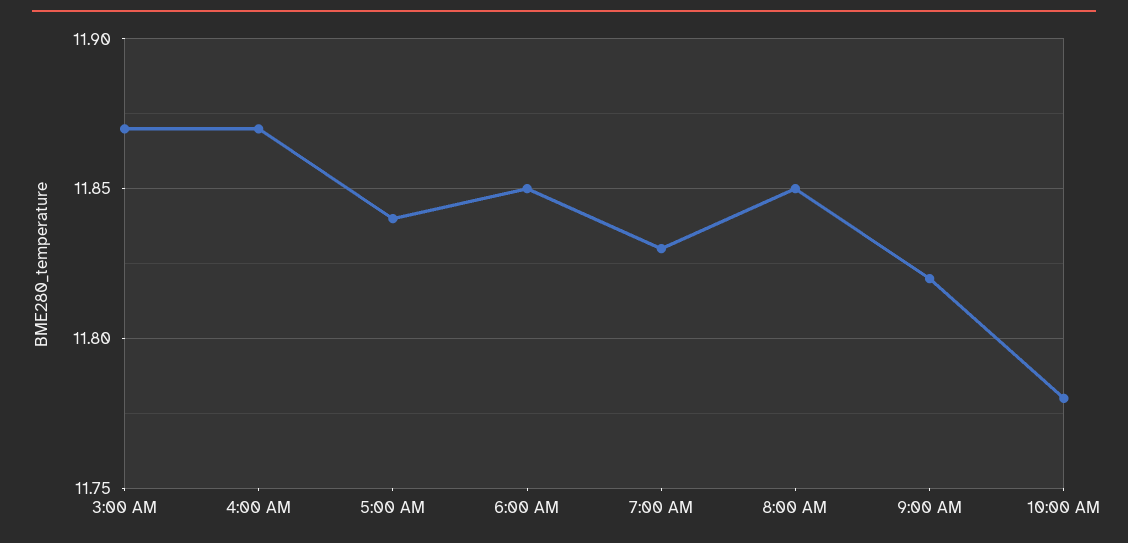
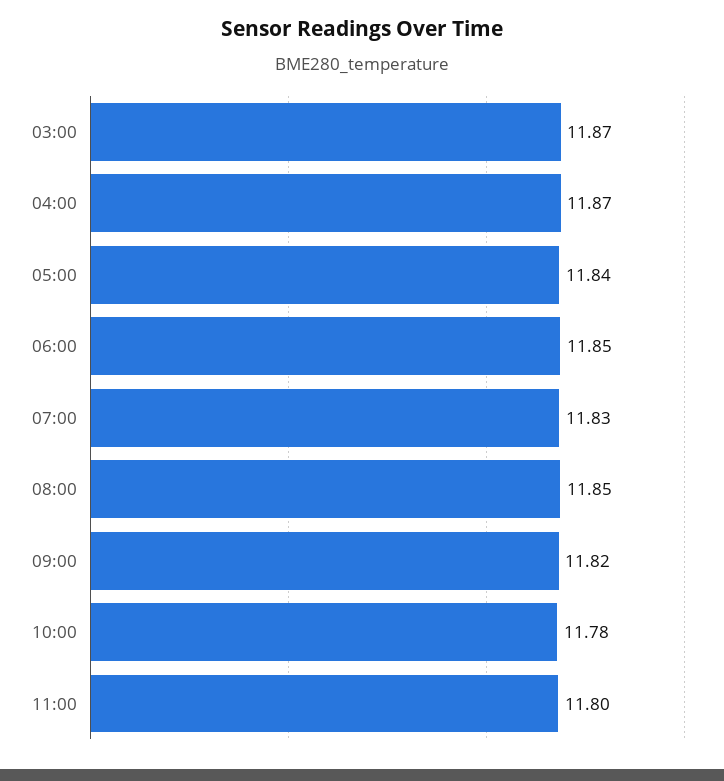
11:00: none -> 11.8

